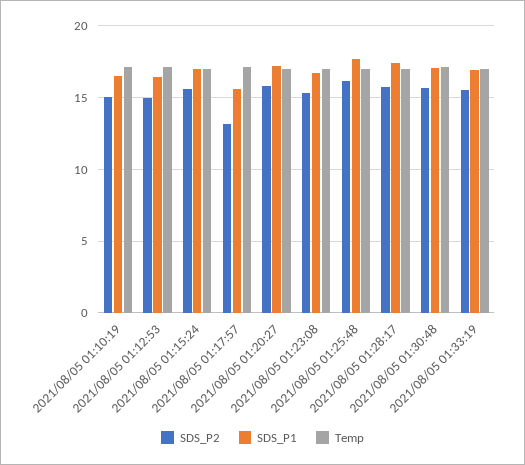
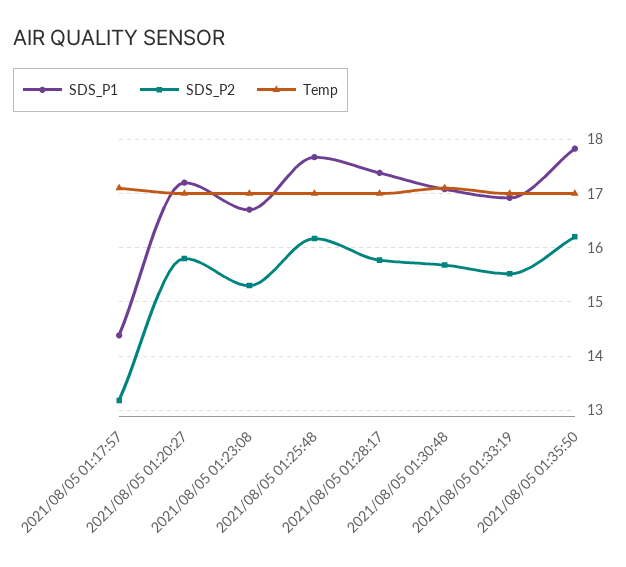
SDS_P2, 2021/08/05 01:10:19: 15 -> none
SDS_P1, 2021/08/05 01:10:19: 16.5 -> none
Temp, 2021/08/05 01:10:19: 17 -> none
SDS_P2, 2021/08/05 01:12:53: 15 -> none
SDS_P1, 2021/08/05 01:12:53: 16.5 -> none
Temp, 2021/08/05 01:12:53: 17 -> none
SDS_P2, 2021/08/05 01:15:24: 15.5 -> none
SDS_P1, 2021/08/05 01:15:24: 17 -> none
Temp, 2021/08/05 01:15:24: 17 -> none
SDS_P1, 2021/08/05 01:17:57: 15.5 -> 14.4
SDS_P1, 2021/08/05 01:35:50: none -> 17.8
SDS_P2, 2021/08/05 01:35:50: none -> 16.2
Temp, 2021/08/05 01:35:50: none -> 17

